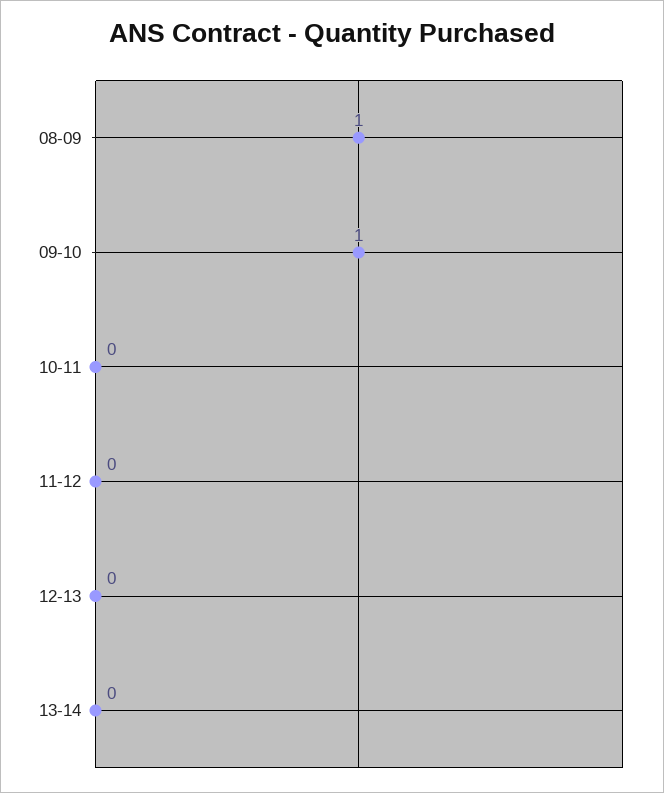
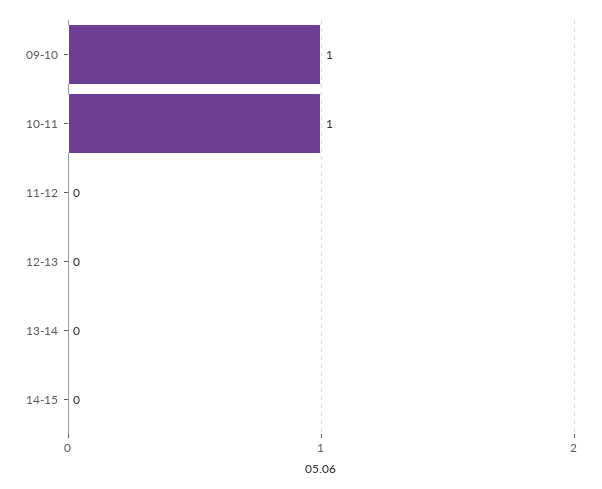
08-09: 1 -> none
10-11: 0 -> 1
14-15: none -> 0

